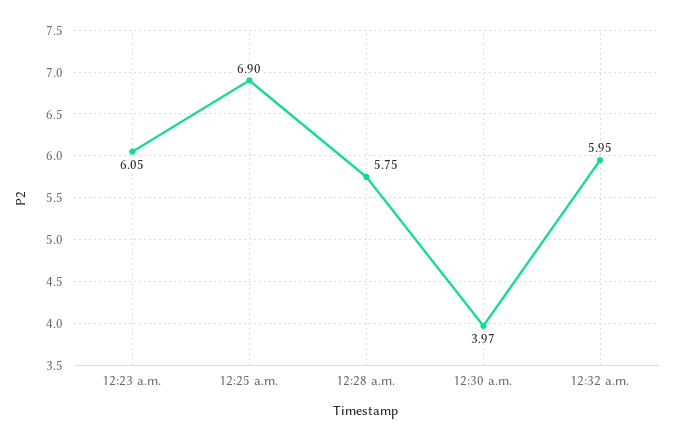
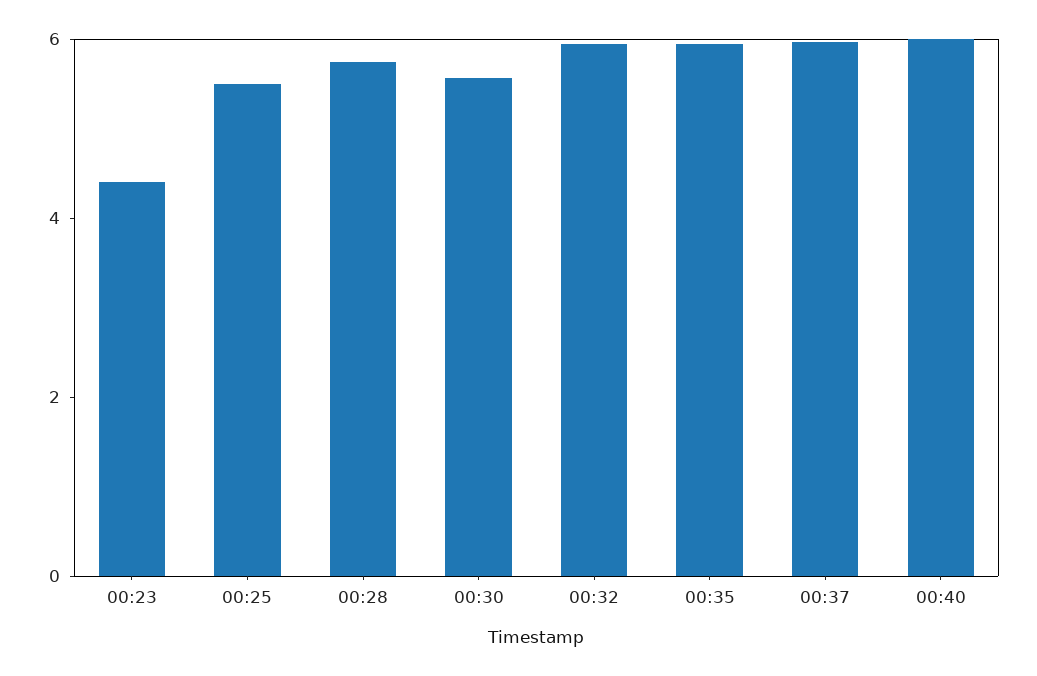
12:23 a.m.: 6.05 -> 4.5
12:25 a.m.: 6.9 -> 5.5
12:30 a.m.: 3.97 -> 5.5
00:35: none -> 6
00:37: none -> 6
00:40: none -> 6

